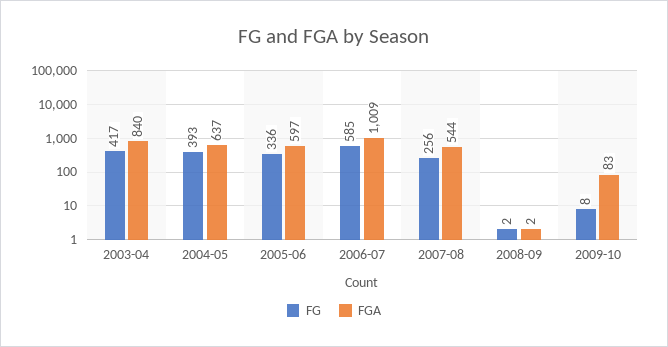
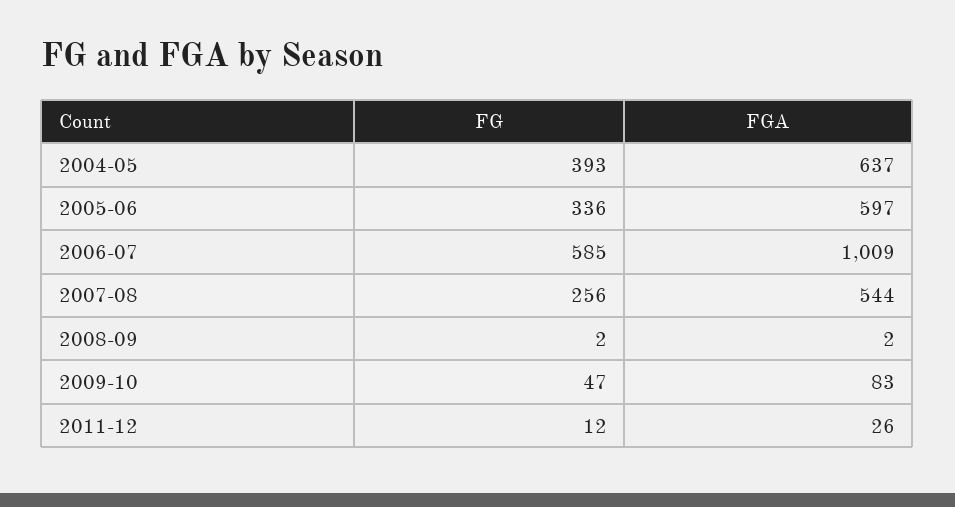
FG, 2003-04: 417 -> none
FGA, 2003-04: 840 -> none
FG, 2009-10: 8 -> 47
FG, 2011-12: none -> 12
FGA, 2011-12: none -> 26

